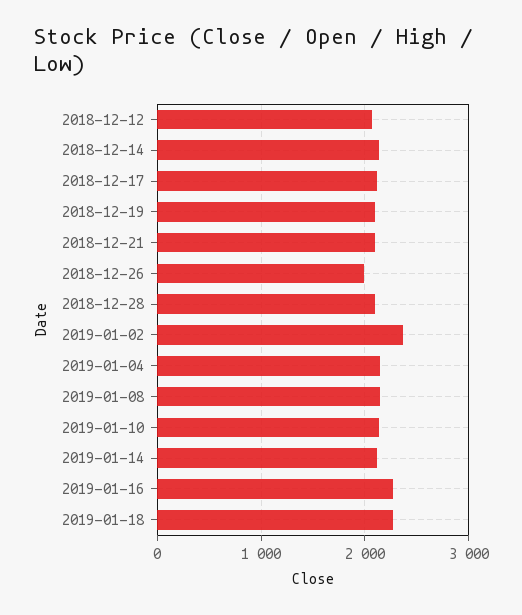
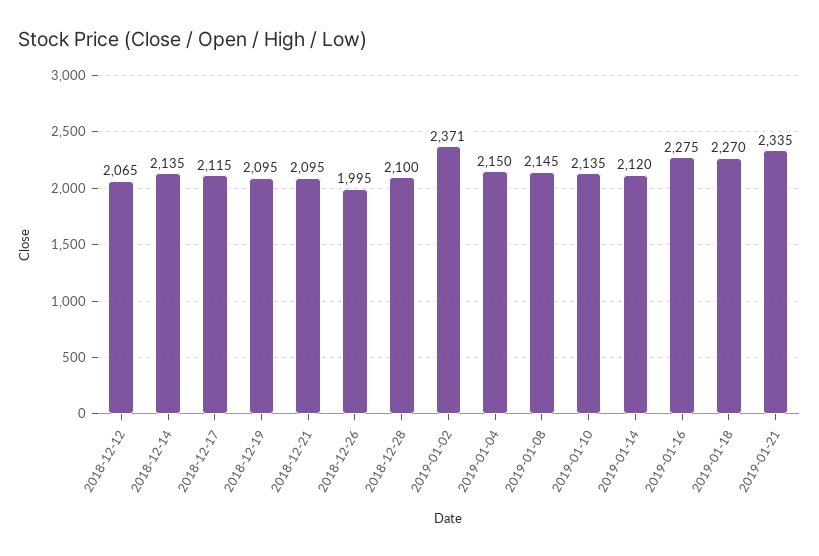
2019-01-21: none -> 2335

